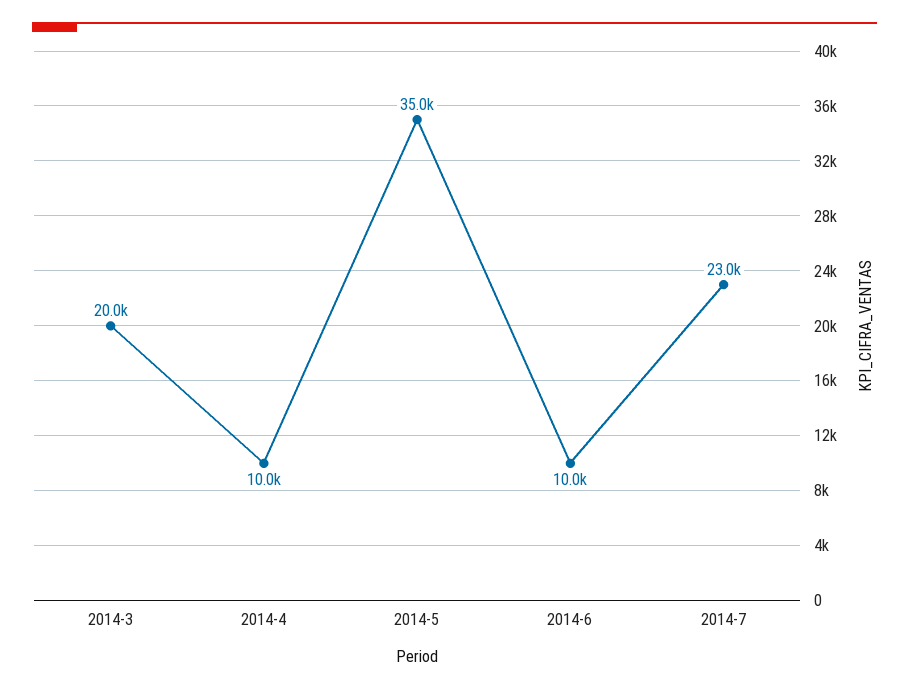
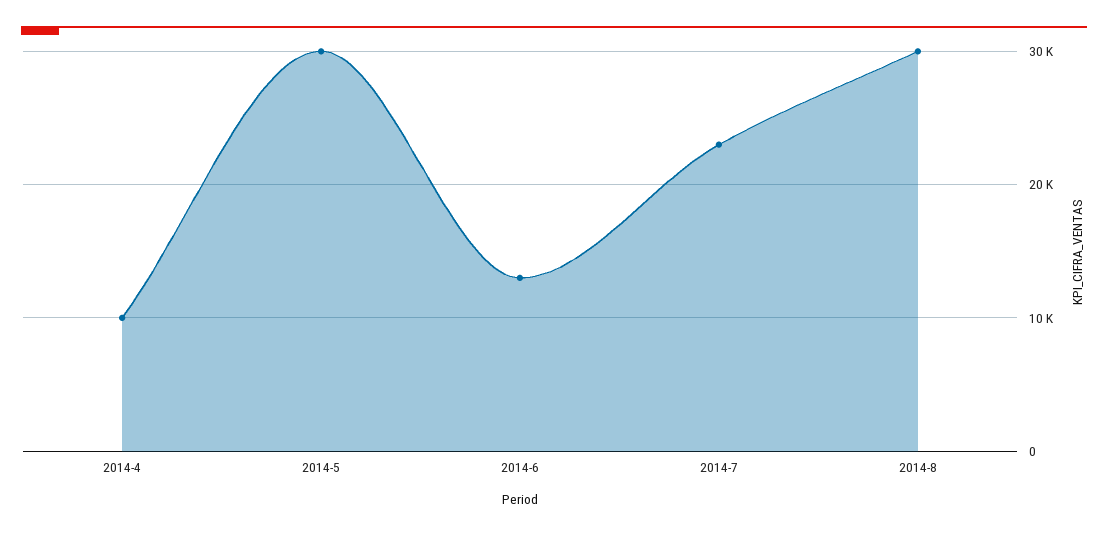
2014-3: 20000 -> none
2014-5: 35000 -> 30000
2014-6: 10000 -> 13000
2014-8: none -> 30000

